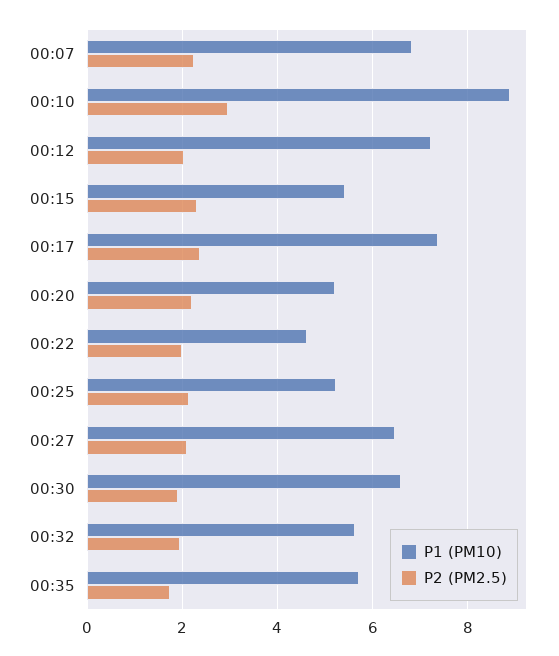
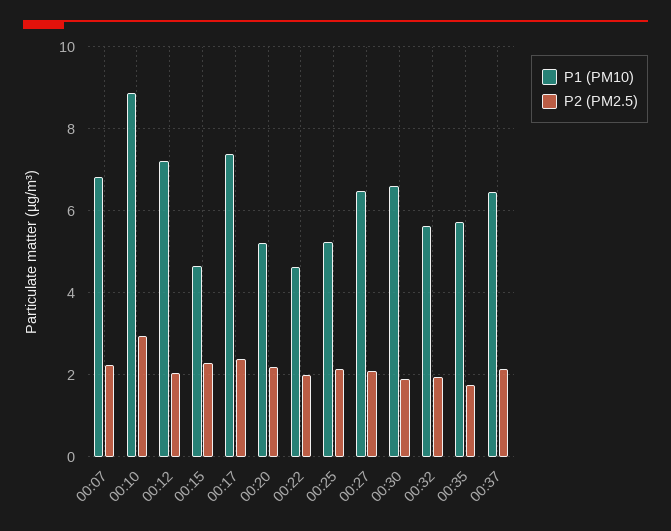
P1 (PM10), 00:15: 5.4 -> 4.6
P1 (PM10), 00:37: none -> 6.4
P2 (PM2.5), 00:37: none -> 2.2

